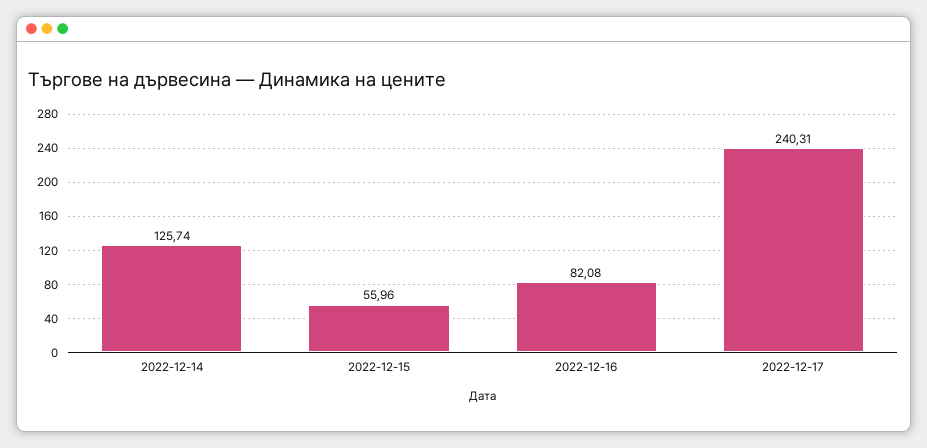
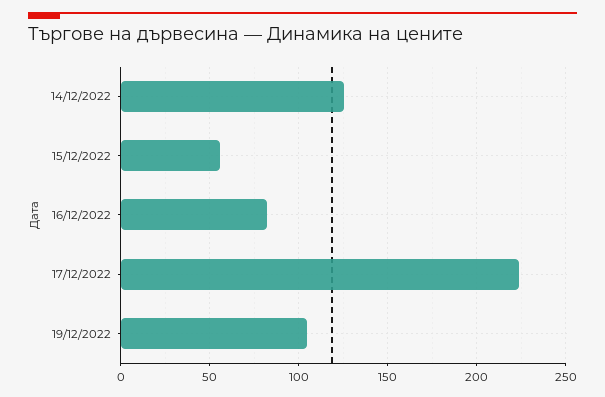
2022-12-17: 240.31 -> 225
19/12/2022: none -> 105

